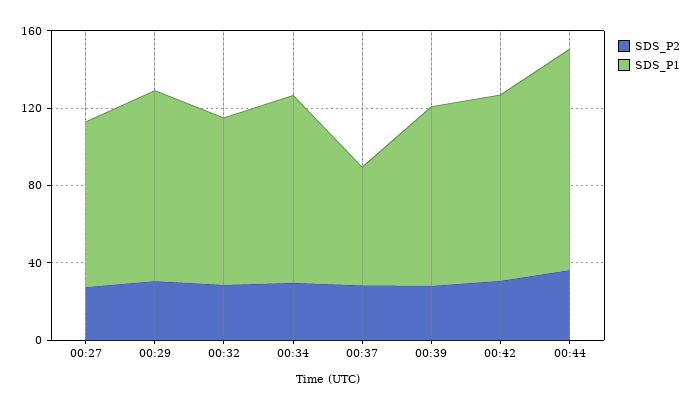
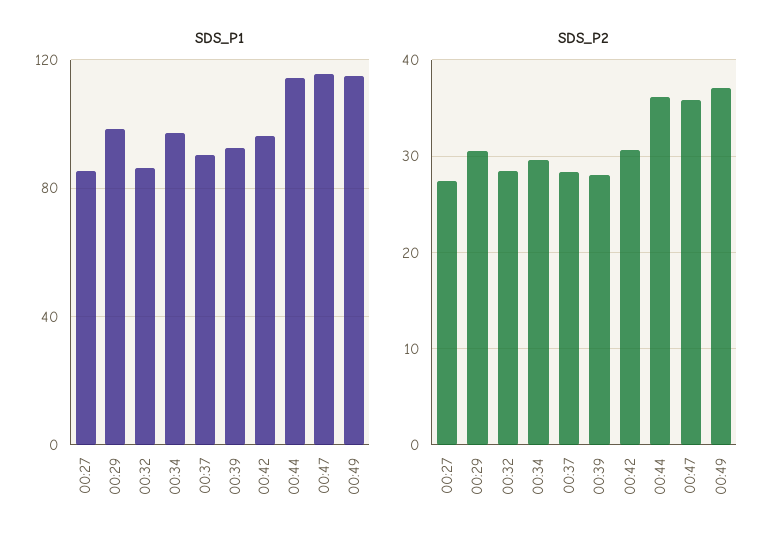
SDS_P1, 00:37: 60 -> 90
SDS_P1, 00:47: none -> 115
SDS_P1, 00:49: none -> 115
SDS_P2, 00:47: none -> 36
SDS_P2, 00:49: none -> 37

